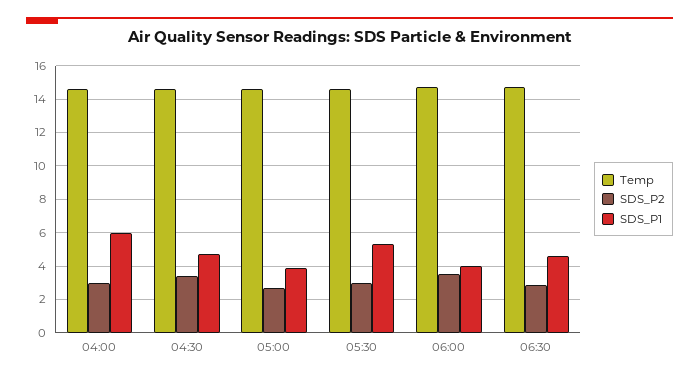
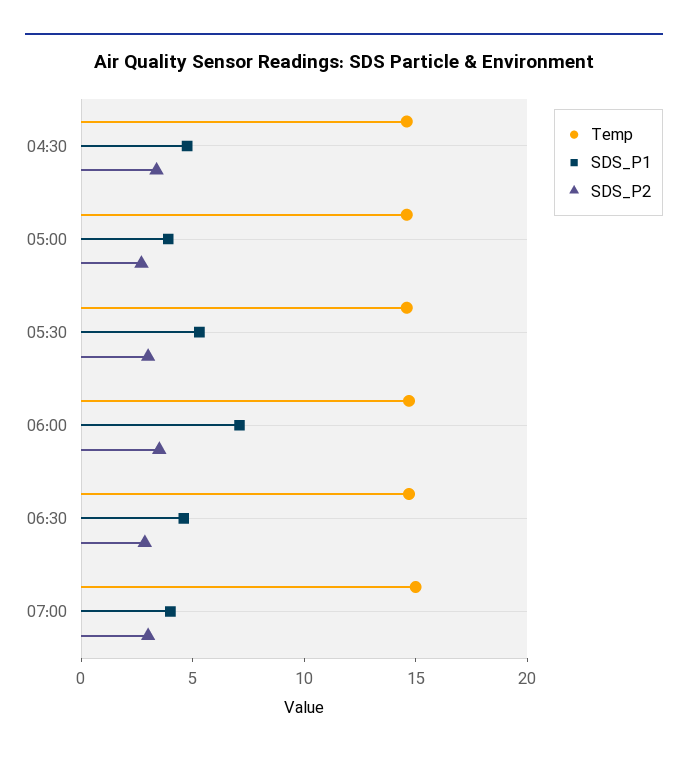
Temp, 04:00: 14.5 -> none
SDS_P2, 04:00: 3 -> none
SDS_P1, 04:00: 6 -> none
SDS_P1, 06:00: 4 -> 7
Temp, 07:00: none -> 15
SDS_P1, 07:00: none -> 4
SDS_P2, 07:00: none -> 3

